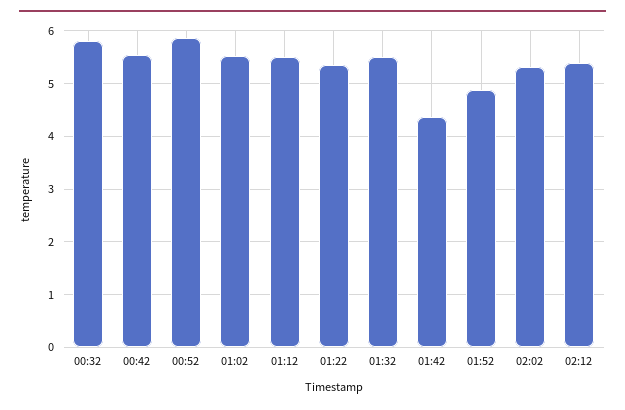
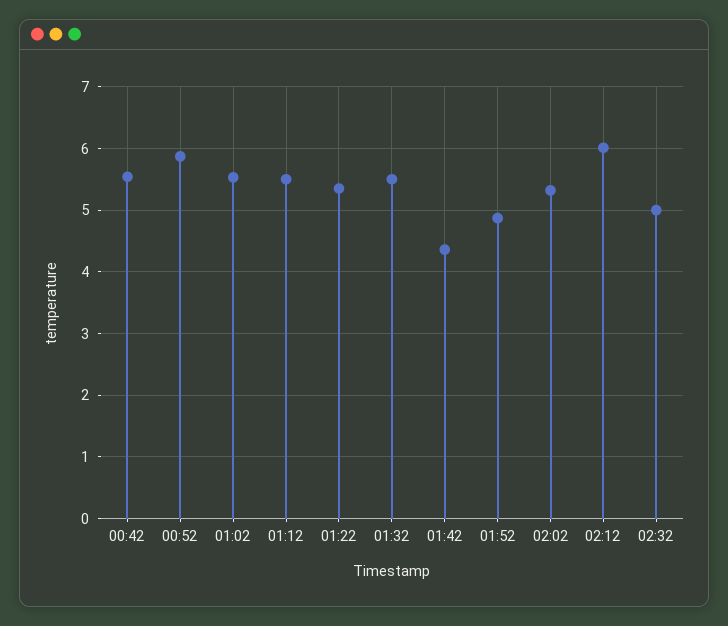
00:32: 5.8 -> none
02:12: 5.4 -> 6
02:32: none -> 5

